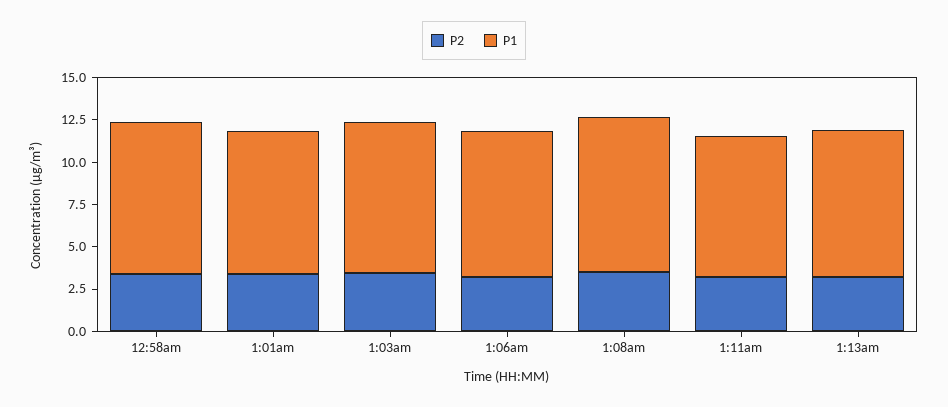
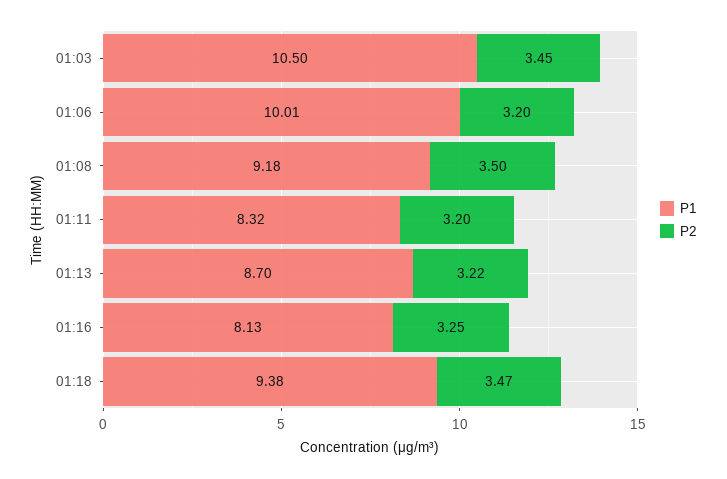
P2, 12:58am: 3.5 -> none
P1, 12:58am: 9 -> none
P2, 1:01am: 3.5 -> none
P1, 1:01am: 8.5 -> none
P1, 1:03am: 9 -> 10.5
P1, 1:06am: 8.5 -> 10.01
P1, 01:16: none -> 8.13
P2, 01:16: none -> 3.25
P1, 01:18: none -> 9.38
P2, 01:18: none -> 3.47

